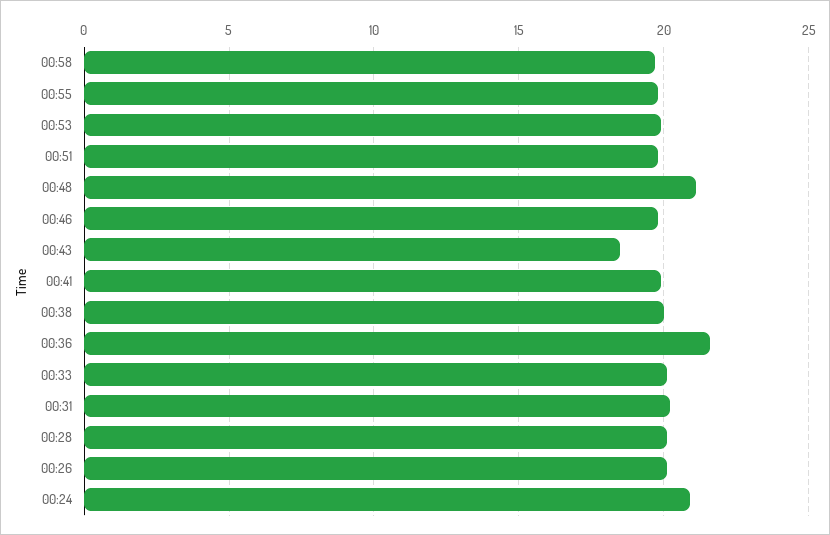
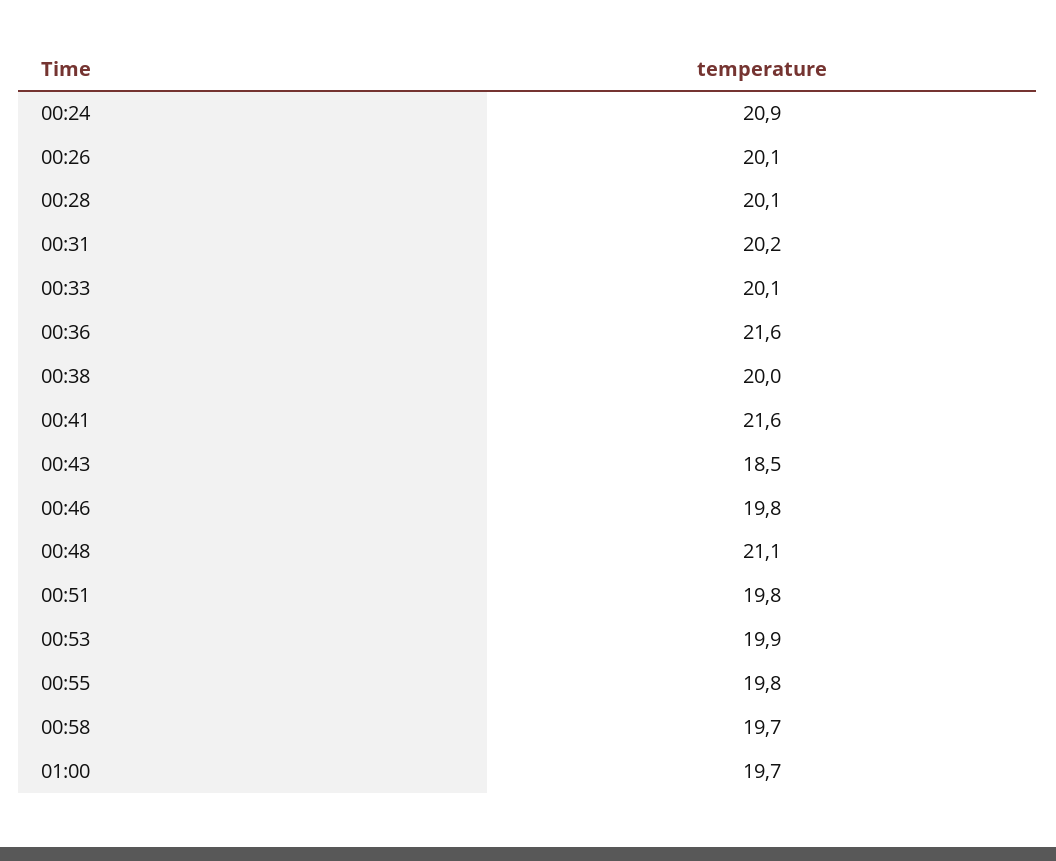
00:41: 20 -> 21.6
01:00: none -> 19.7

